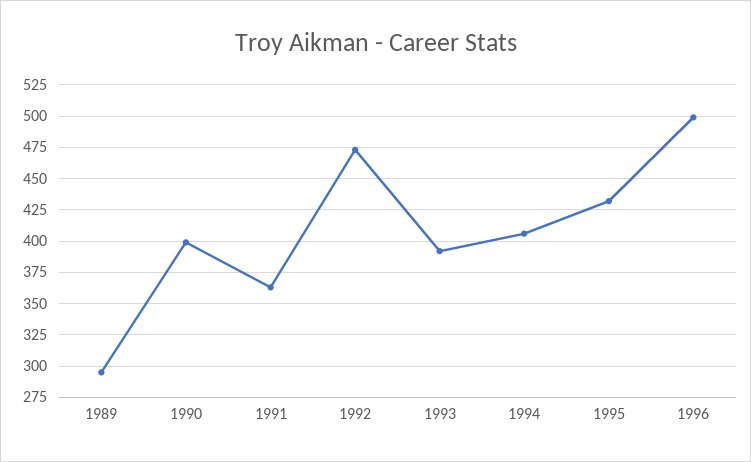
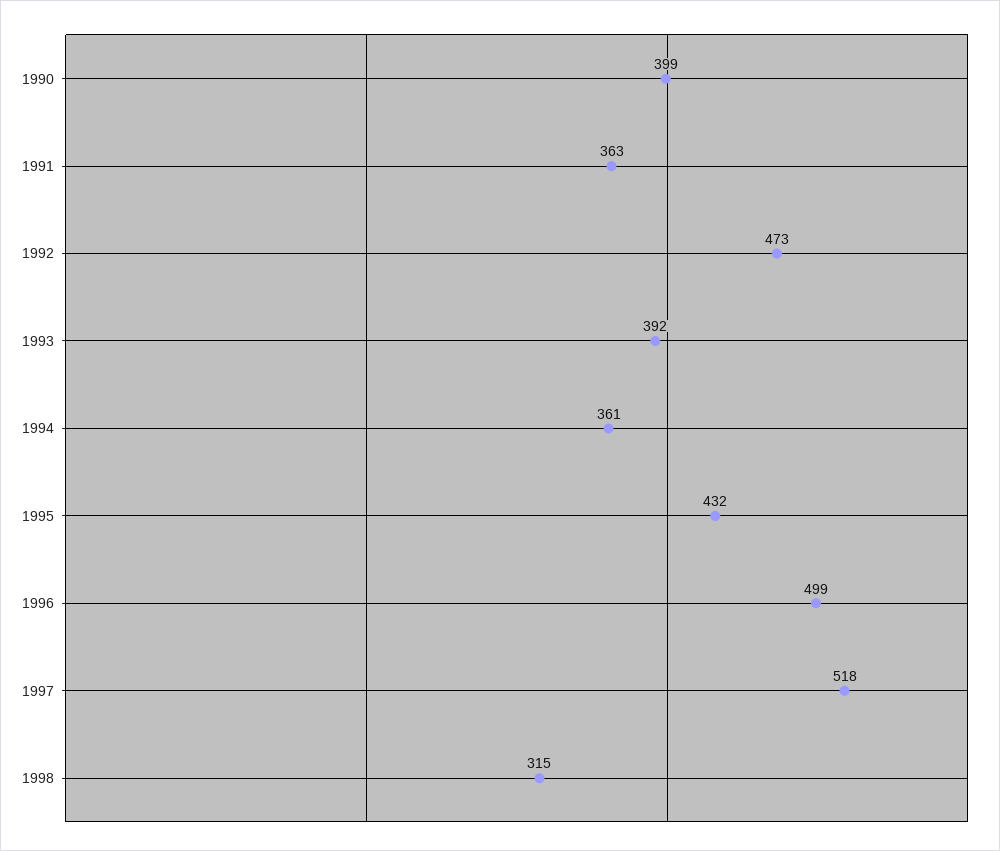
1989: 295 -> none
1994: 405 -> 361
1997: none -> 518
1998: none -> 315

